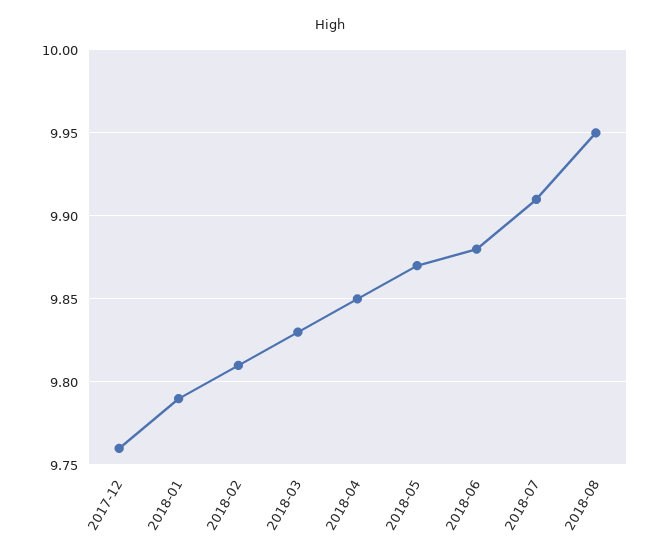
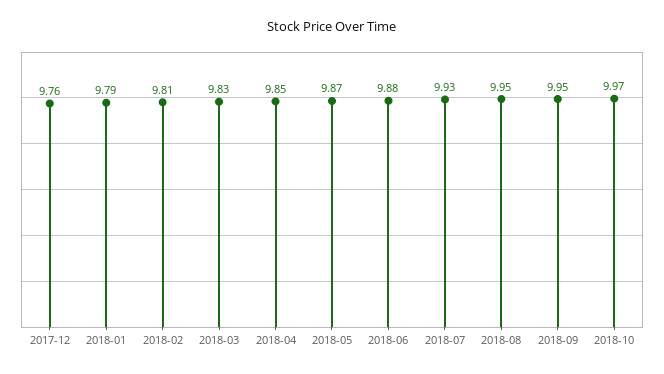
2018-07: 9.91 -> 9.93
2018-09: none -> 9.95
2018-10: none -> 9.97

